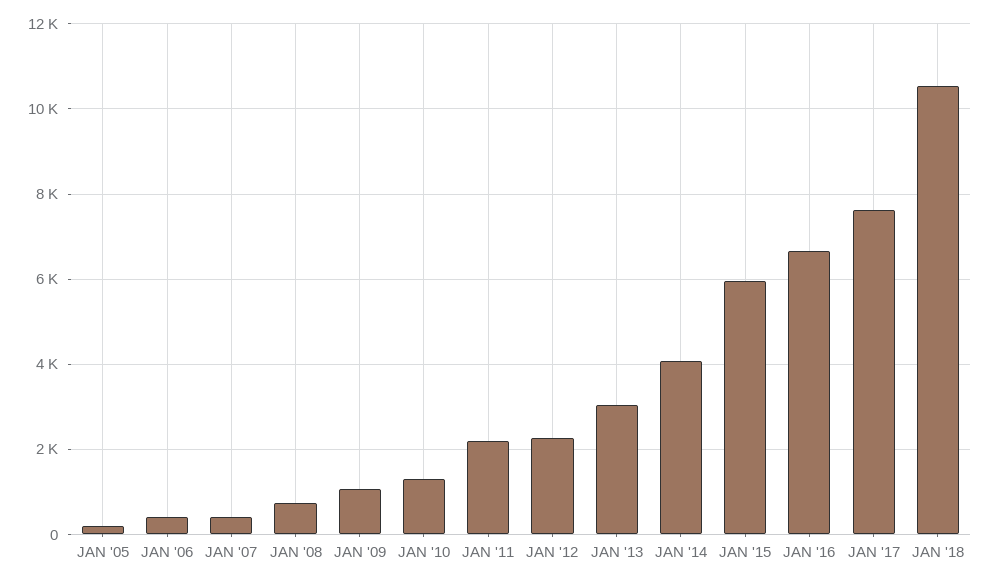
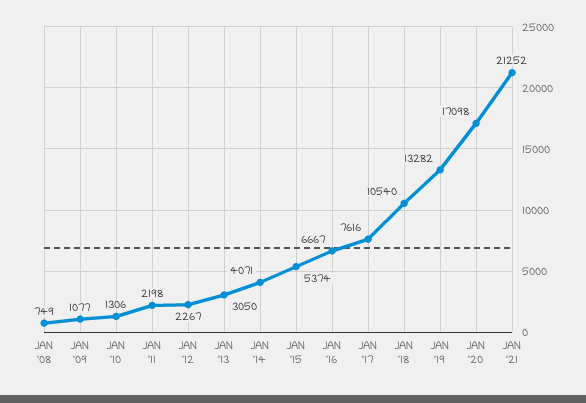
JAN '05: 200 -> none
JAN '06: 400 -> none
JAN '07: 400 -> none
JAN '15: 6000 -> 5374
JAN '19: none -> 13282
JAN '20: none -> 17098
JAN '21: none -> 21252

